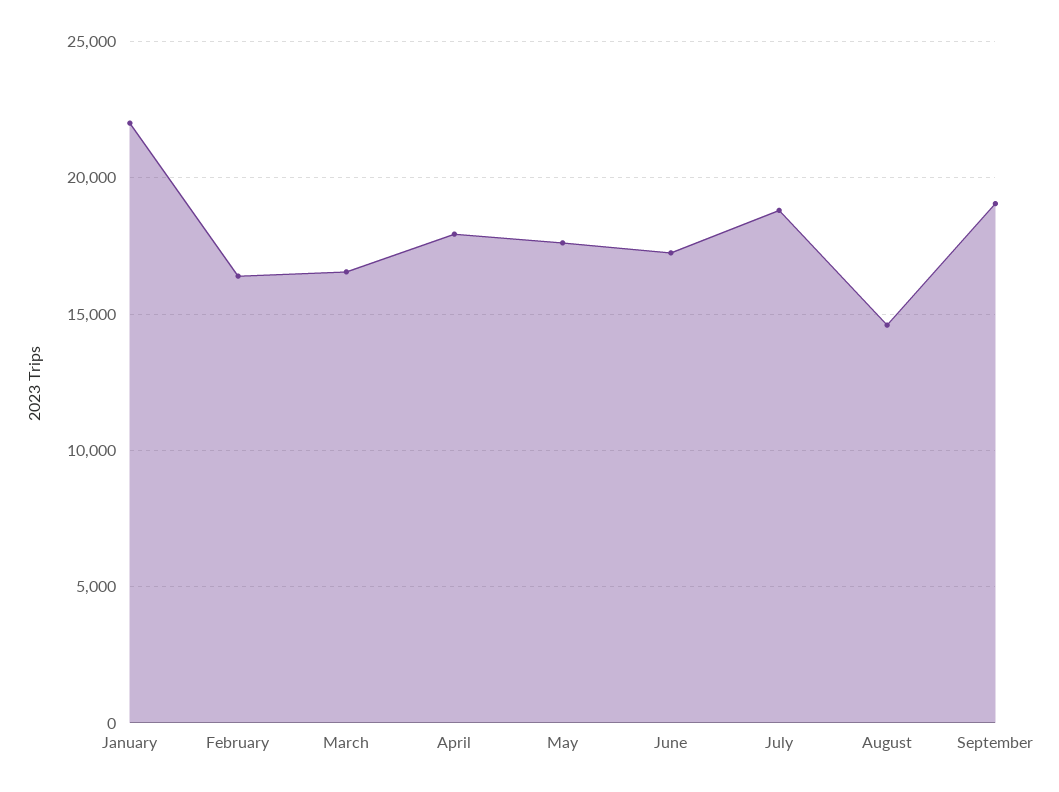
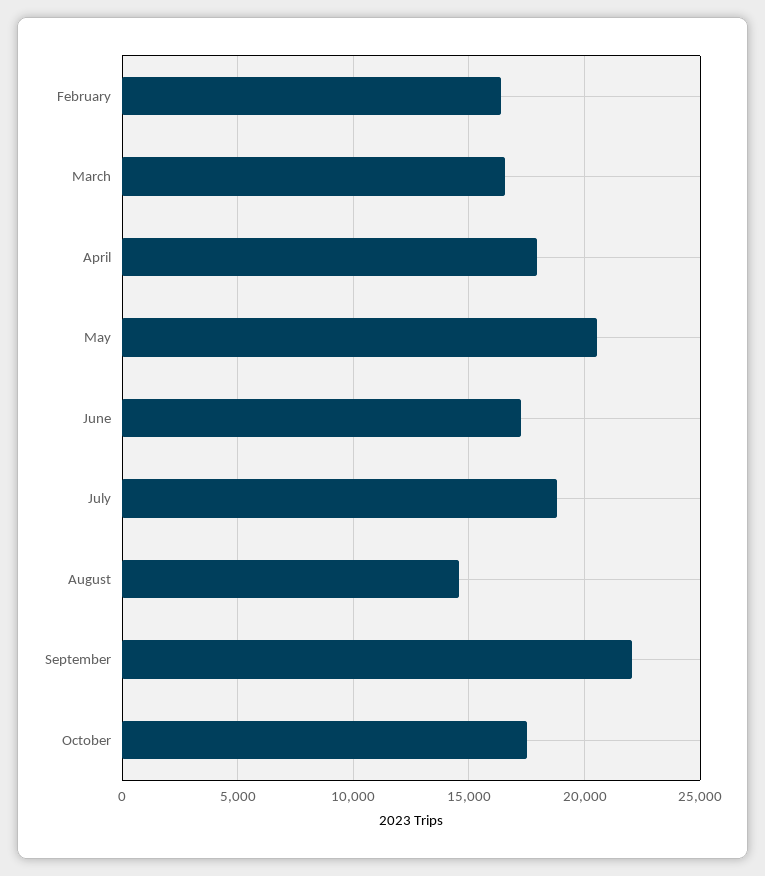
January: 22000 -> none
May: 17500 -> 20500
September: 19000 -> 22000
October: none -> 17500

